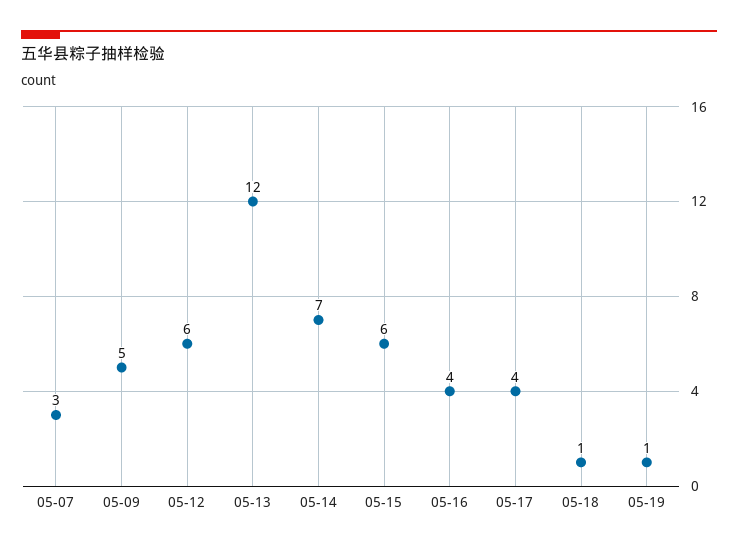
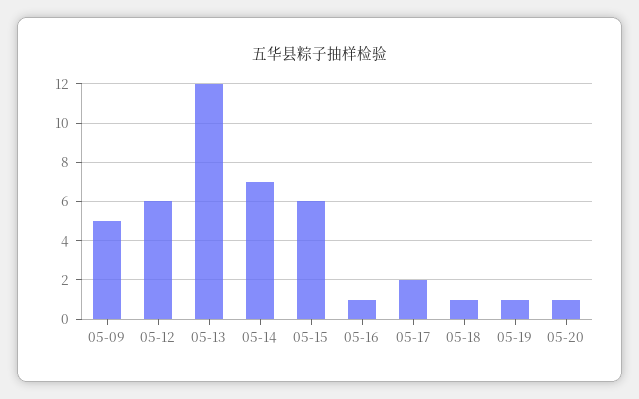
05-07: 3 -> none
05-16: 4 -> 1
05-17: 4 -> 2
05-20: none -> 1

